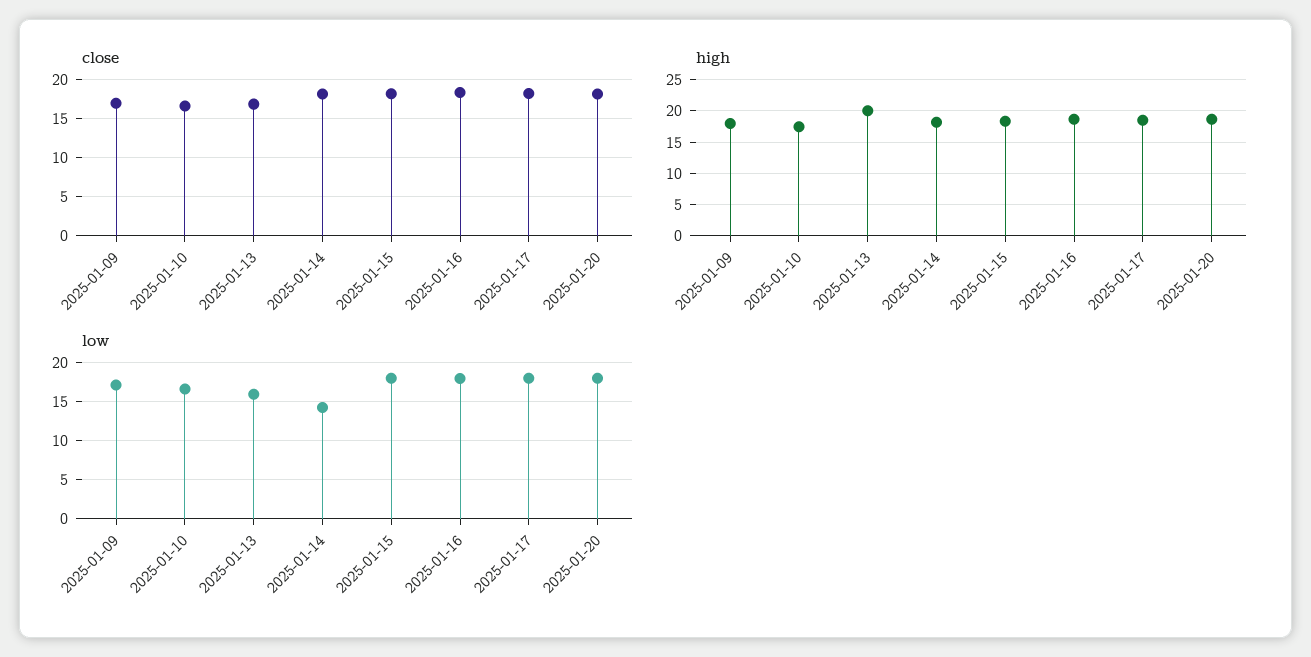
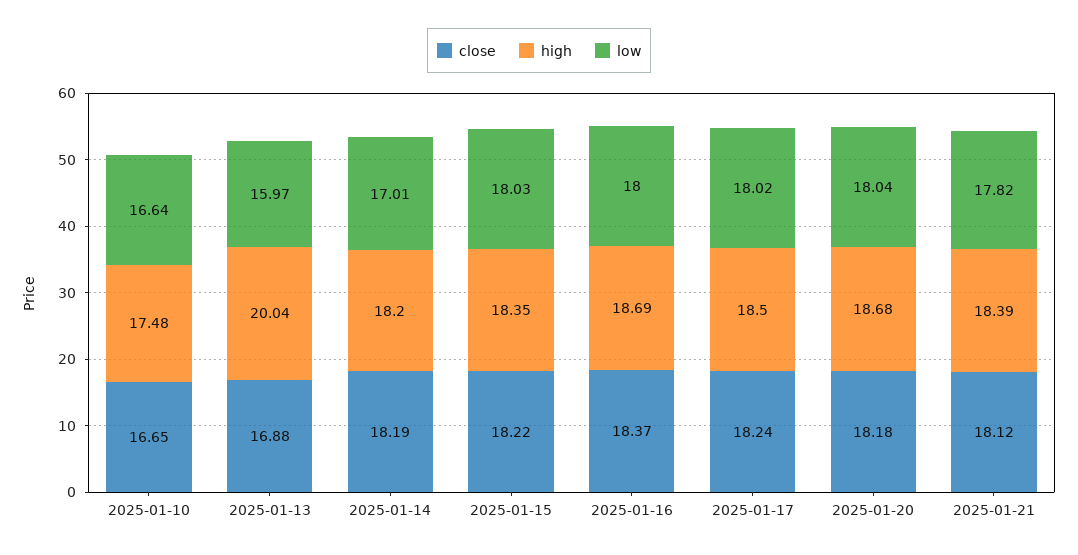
close, 2025-01-09: 17 -> none
high, 2025-01-09: 18 -> none
low, 2025-01-09: 17 -> none
low, 2025-01-14: 14 -> 17.01
close, 2025-01-21: none -> 18.12
high, 2025-01-21: none -> 18.39
low, 2025-01-21: none -> 17.82

